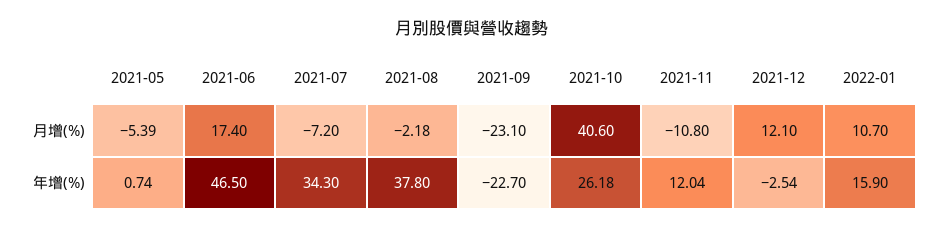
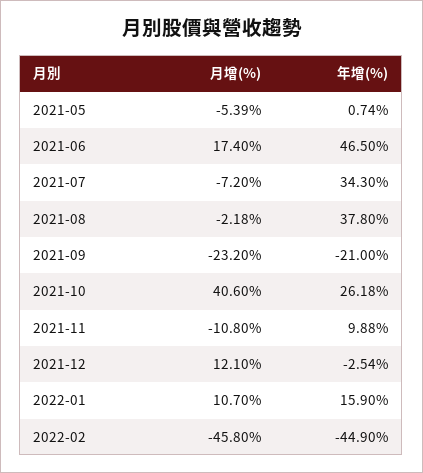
2021-09, 月增(%): -23.1 -> -23.2
2021-09, 年增(%): -22.7 -> -21
2021-11, 年增(%): 12.04 -> 9.88
2022-02, 月增(%): none -> -45.8
2022-02, 年增(%): none -> -44.9

